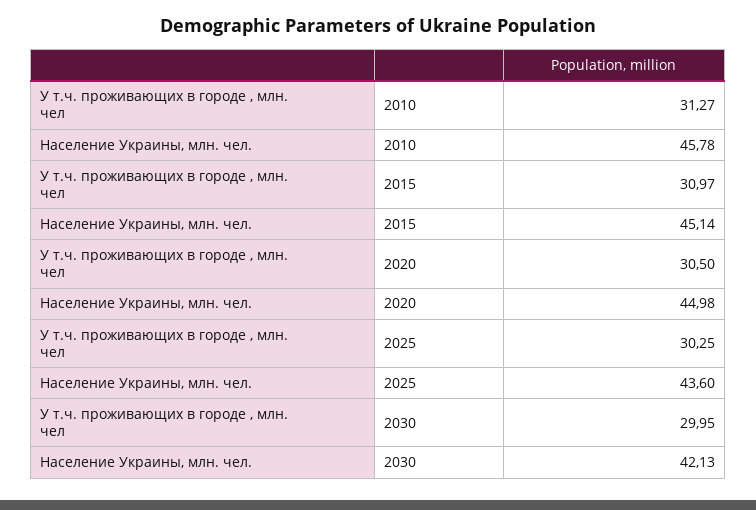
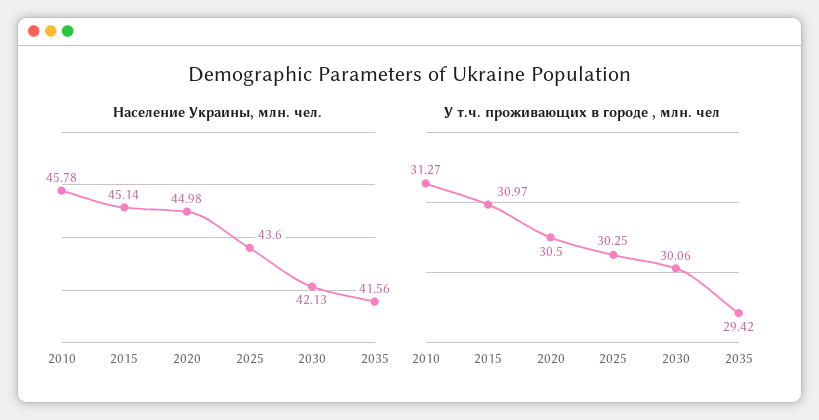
У т.ч. проживающих в городе , млн. чел, 2030: 29.95 -> 30.06
Население Украины, млн. чел., 2035: none -> 41.56
У т.ч. проживающих в городе , млн. чел, 2035: none -> 29.42

